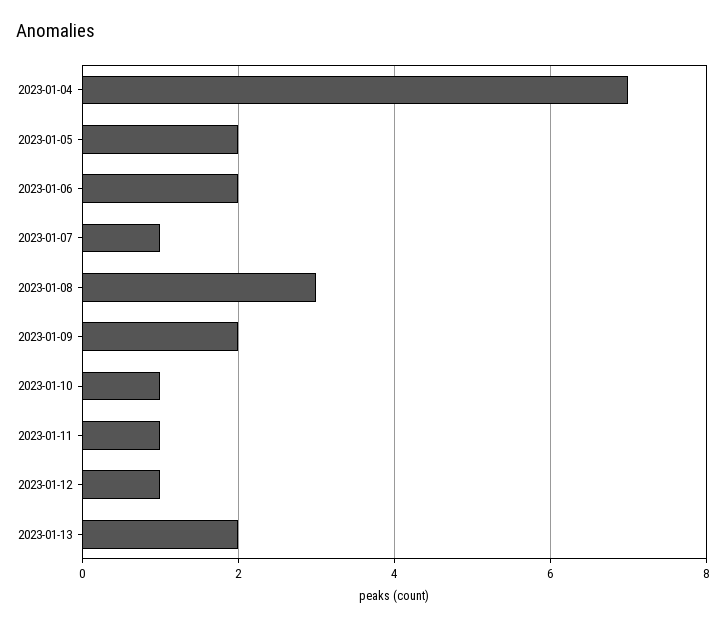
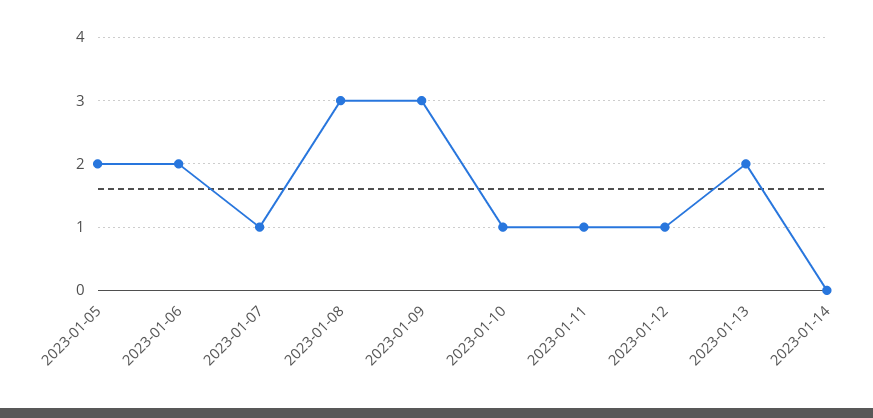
2023-01-04: 7 -> none
2023-01-09: 2 -> 3
2023-01-14: none -> 0

